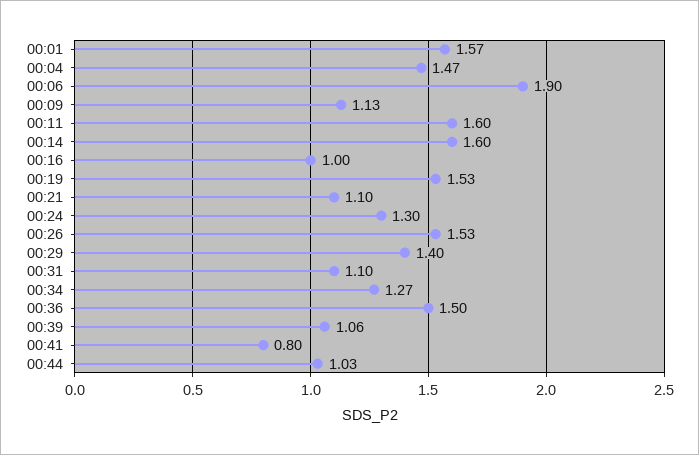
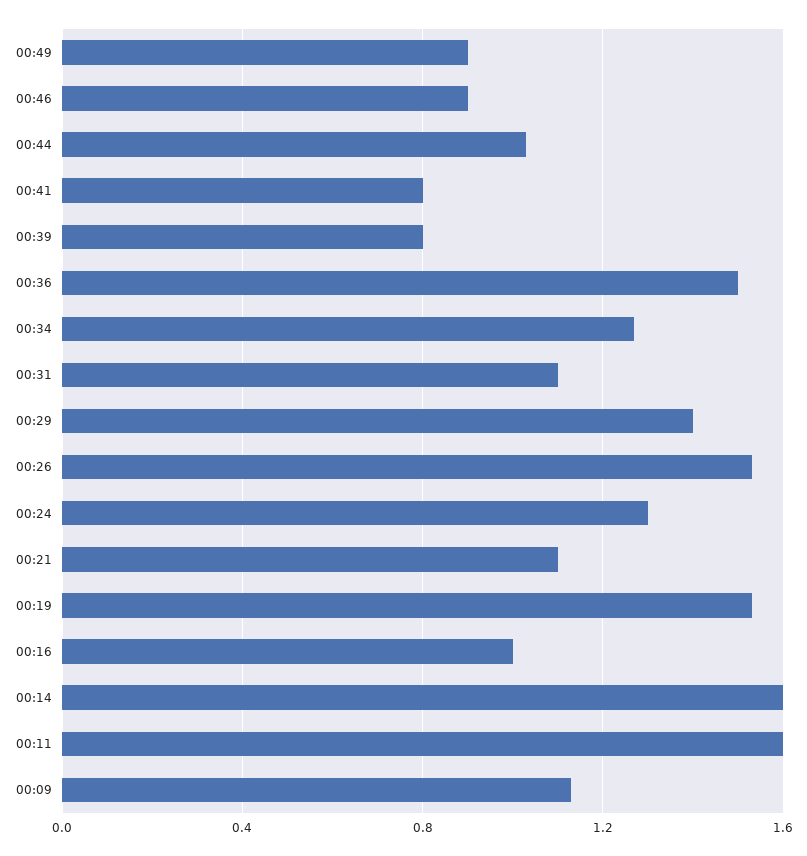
00:01: 1.57 -> none
00:04: 1.47 -> none
00:06: 1.9 -> none
00:39: 1.06 -> 0.8
00:49: none -> 0.9
00:46: none -> 0.9

